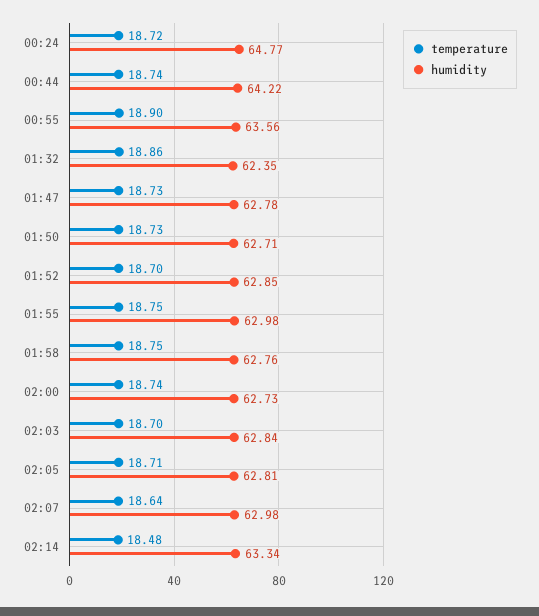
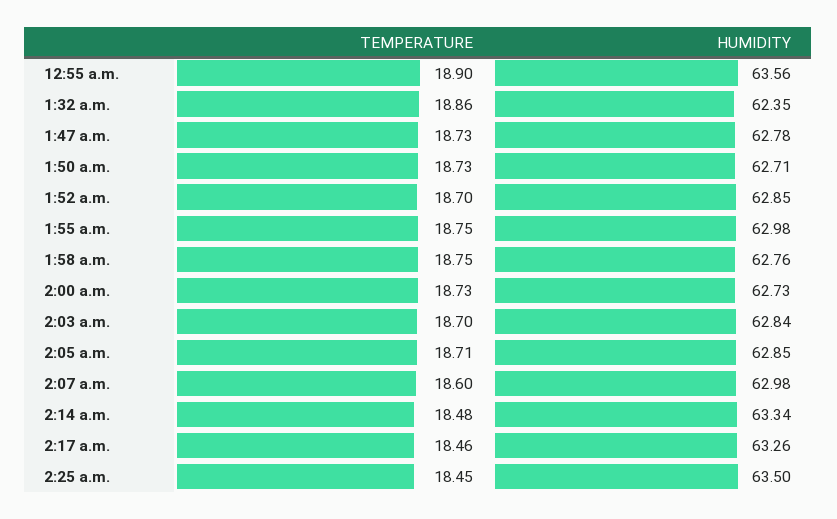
temperature, 00:24: 18.72 -> none
humidity, 00:24: 64.77 -> none
temperature, 00:44: 18.74 -> none
humidity, 00:44: 64.22 -> none
temperature, 02:00: 18.74 -> 18.73
humidity, 02:05: 62.81 -> 62.85
temperature, 02:07: 18.64 -> 18.6
temperature, 2:17 a.m.: none -> 18.46
humidity, 2:17 a.m.: none -> 63.26
temperature, 2:25 a.m.: none -> 18.45
humidity, 2:25 a.m.: none -> 63.5

